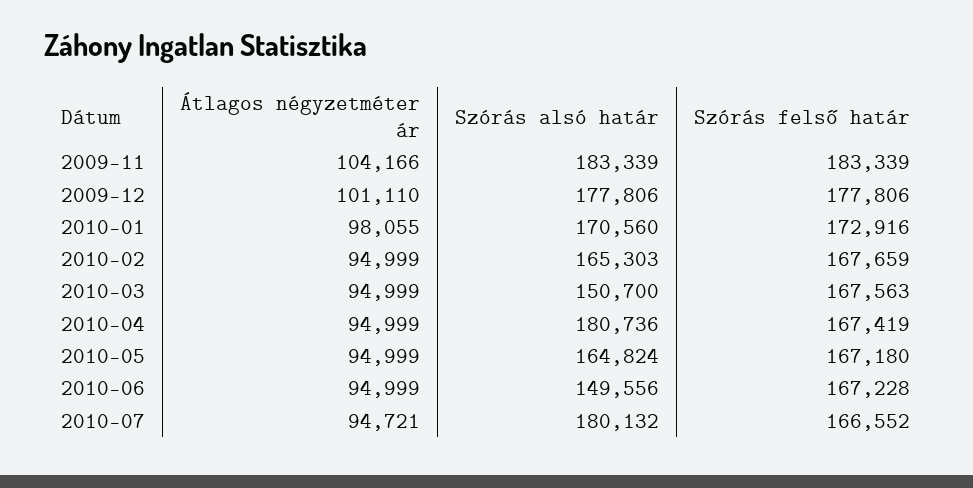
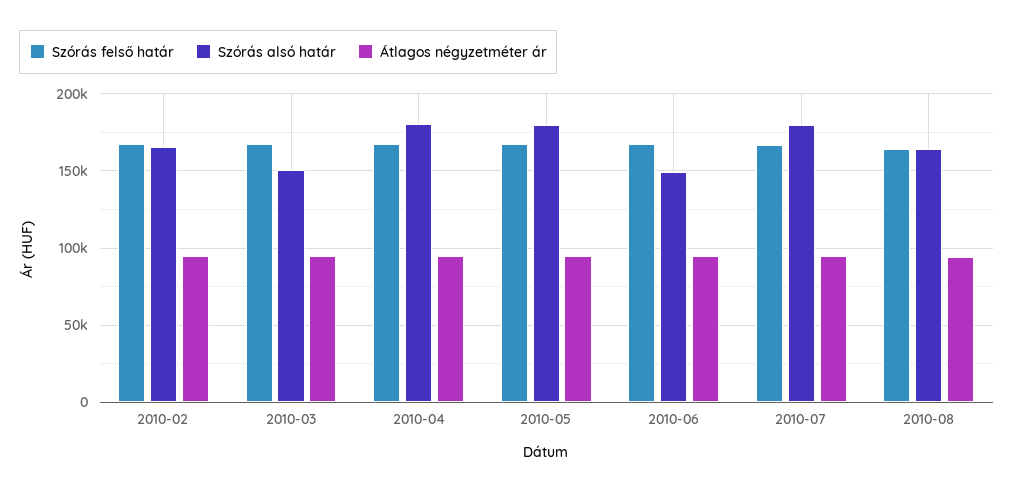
Átlagos négyzetméter ár, 2009-11: 104166 -> none
Szórás alsó határ, 2009-11: 183339 -> none
Szórás felső határ, 2009-11: 183339 -> none
Átlagos négyzetméter ár, 2009-12: 101110 -> none
Szórás alsó határ, 2009-12: 177806 -> none
Szórás felső határ, 2009-12: 177806 -> none
Átlagos négyzetméter ár, 2010-01: 98055 -> none
Szórás alsó határ, 2010-01: 170560 -> none
Szórás felső határ, 2010-01: 172916 -> none
Szórás alsó határ, 2010-05: 164824 -> 180000
Szórás felső határ, 2010-08: none -> 165000
Szórás alsó határ, 2010-08: none -> 165000
Átlagos négyzetméter ár, 2010-08: none -> 95000

